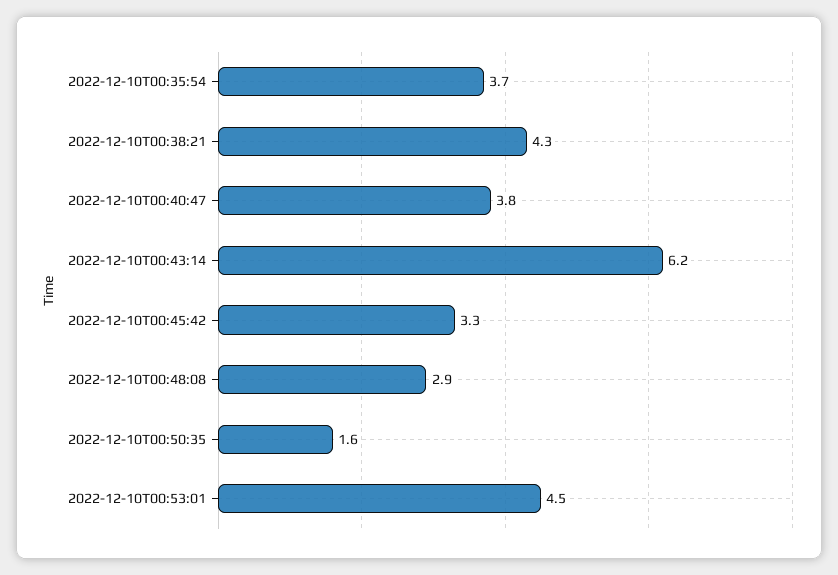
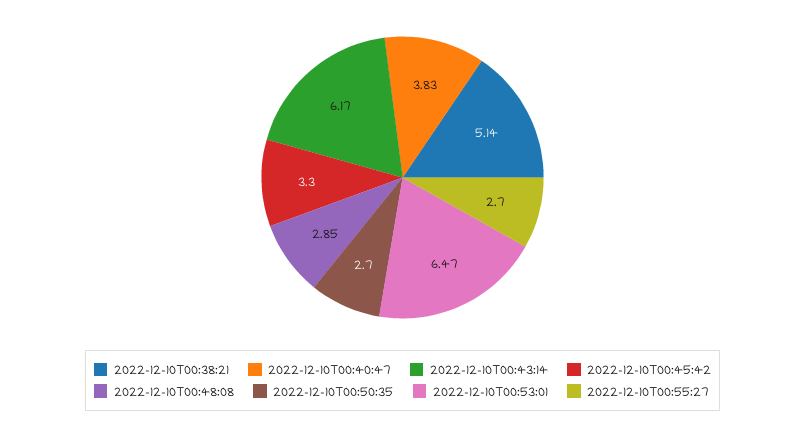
2022-12-10T00:35:54: 3.7 -> none
2022-12-10T00:38:21: 4.3 -> 5.14
2022-12-10T00:50:35: 1.6 -> 2.7
2022-12-10T00:53:01: 4.5 -> 6.47
2022-12-10T00:55:27: none -> 2.7

